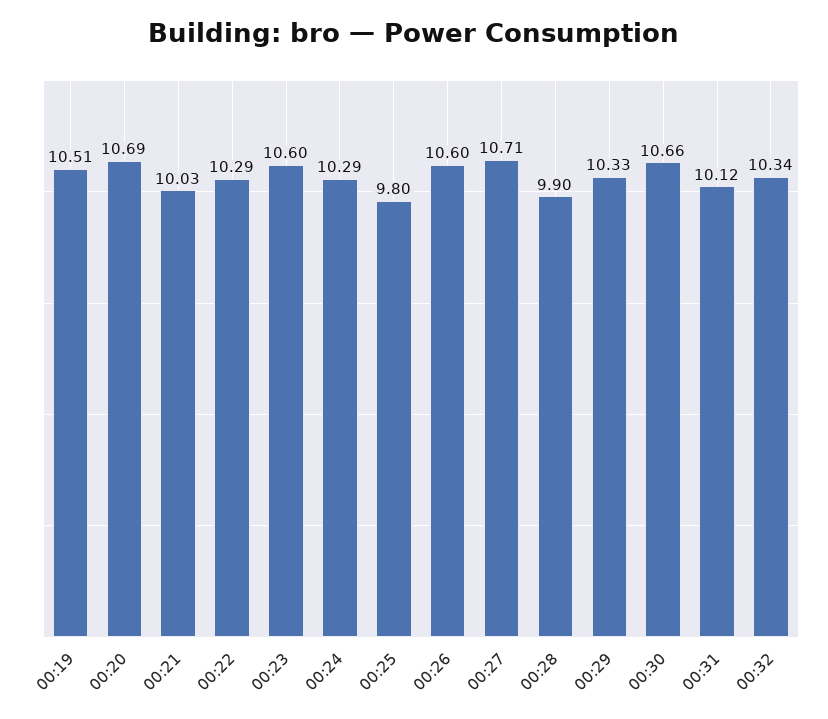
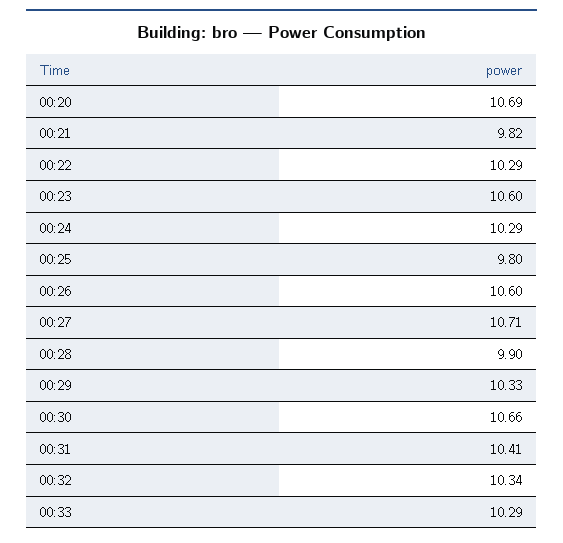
00:19: 10.51 -> none
00:21: 10.03 -> 9.82
00:31: 10.12 -> 10.41
00:33: none -> 10.29

